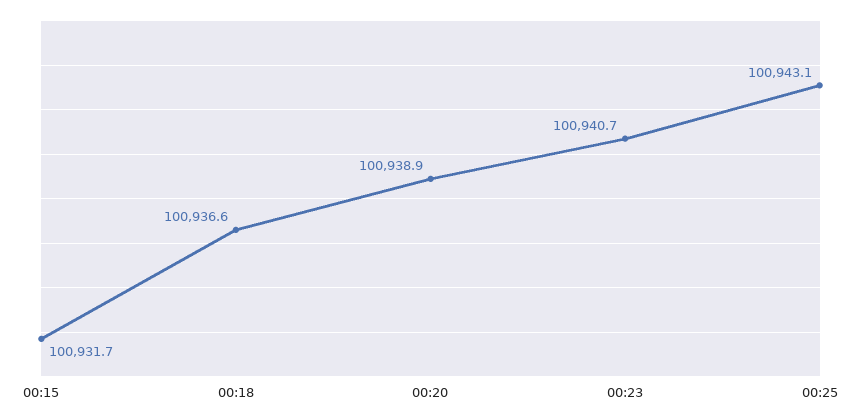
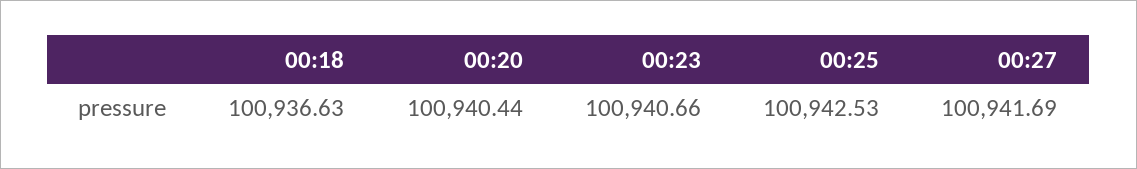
00:15: 100931.7 -> none
00:20: 100938.9 -> 100940.44
00:25: 100943.1 -> 100942.53
00:27: none -> 100941.69

